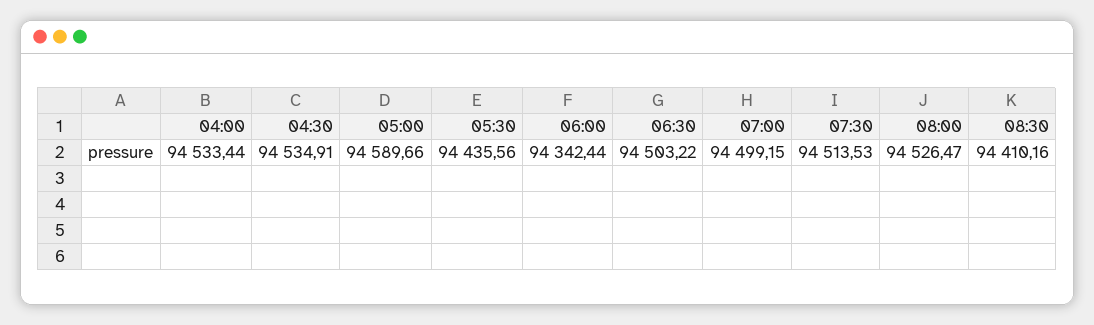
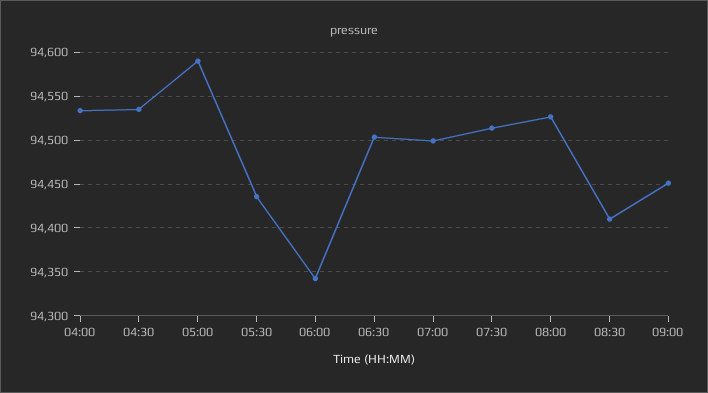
09:00: none -> 94450

